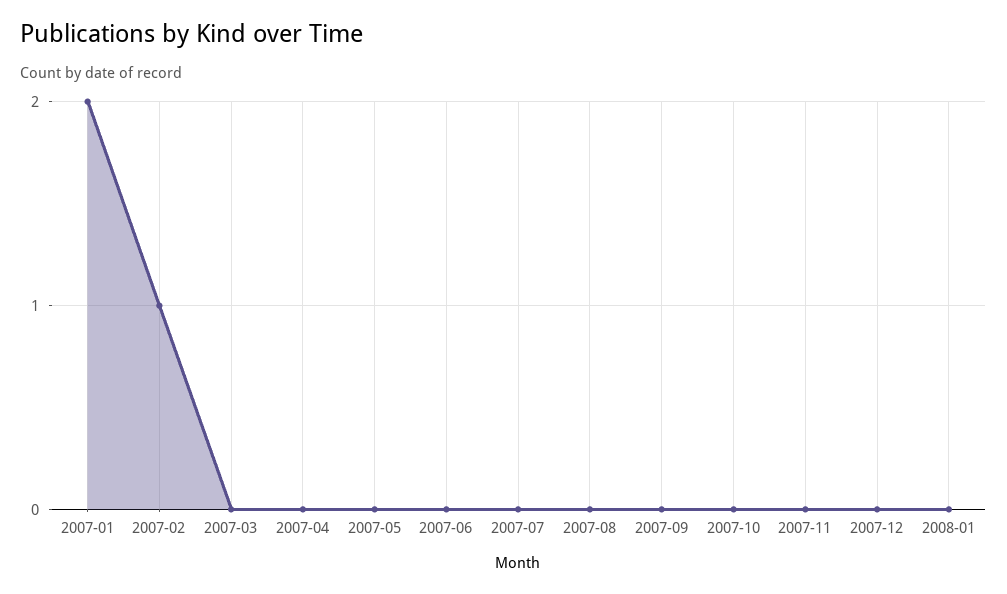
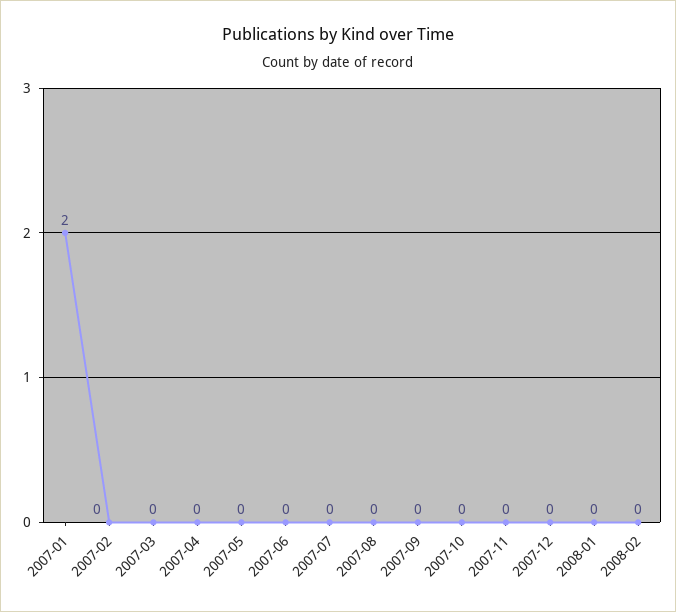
2007-02: 1 -> 0
2008-02: none -> 0

